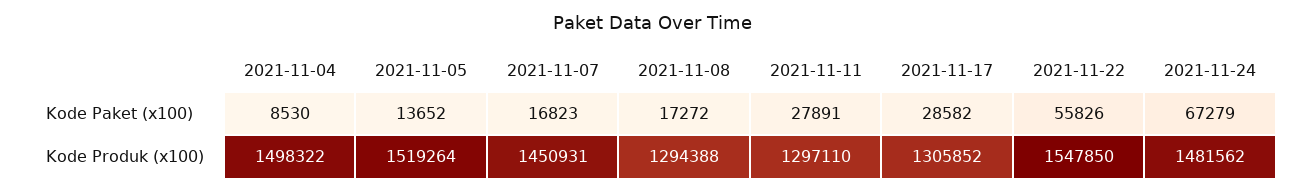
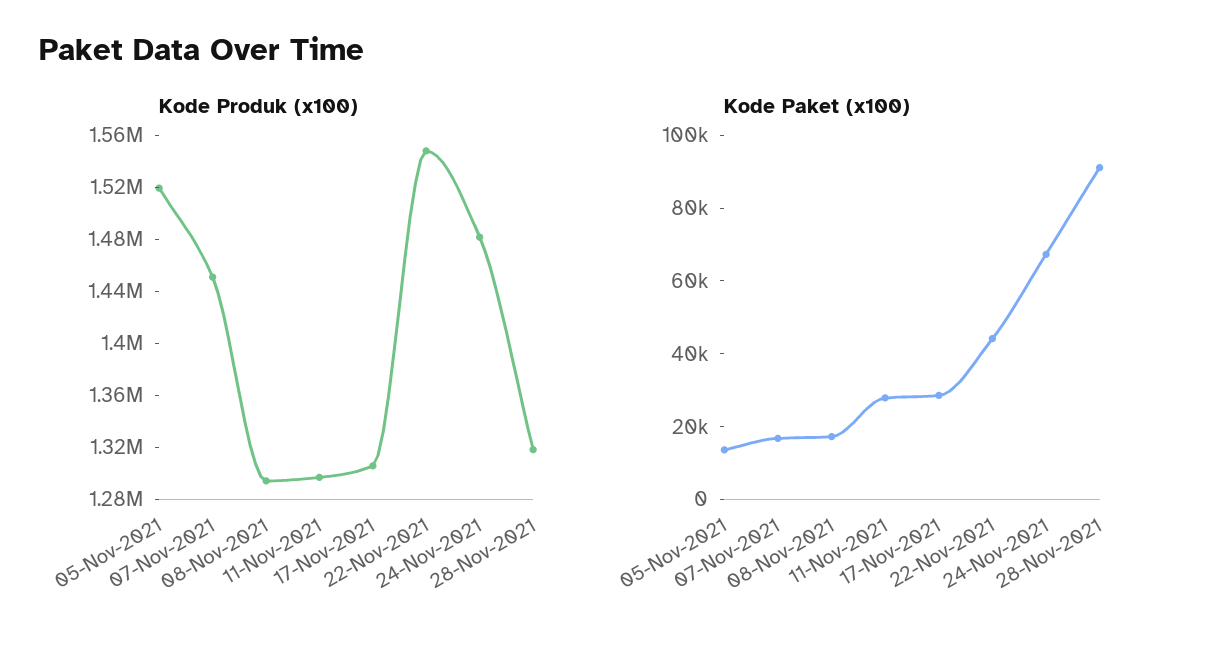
Kode Paket (x100), 2021-11-04: 8530 -> none
Kode Paket (x100), 2021-11-22: 55826 -> 45000
Kode Produk (x100), 2021-11-04: 1498322 -> none
Kode Produk (x100), 28-Nov-2021: none -> 1320000
Kode Paket (x100), 28-Nov-2021: none -> 90000

